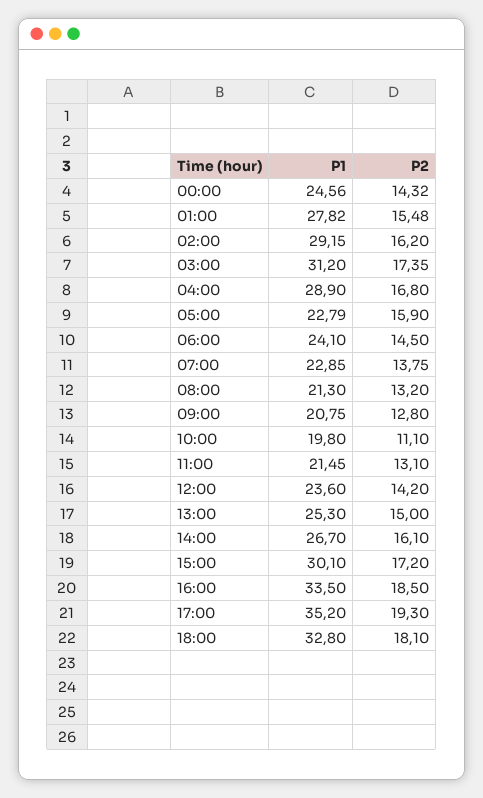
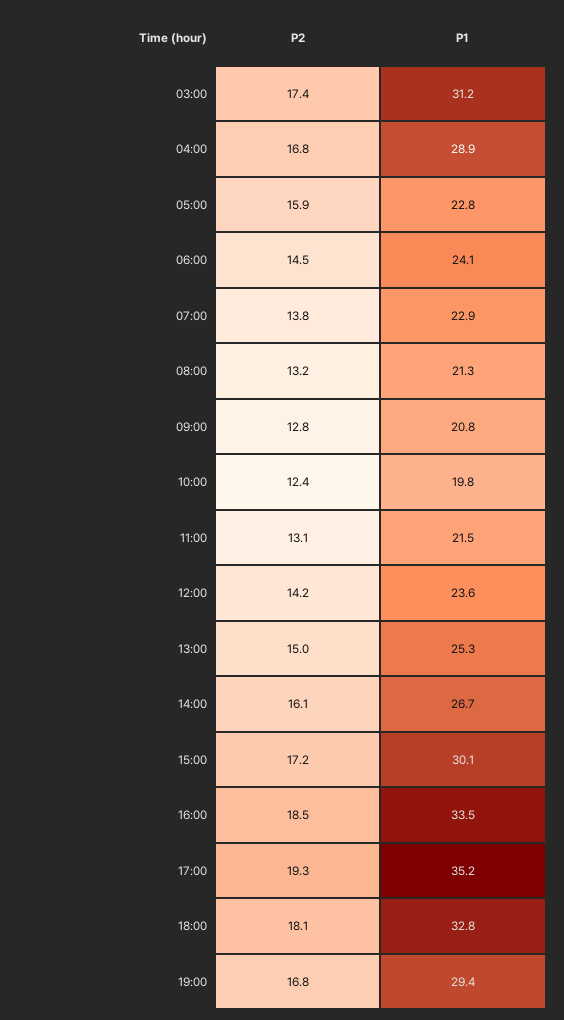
P1, 00:00: 24.56 -> none
P2, 00:00: 14.32 -> none
P1, 01:00: 27.82 -> none
P2, 01:00: 15.48 -> none
P1, 02:00: 29.15 -> none
P2, 02:00: 16.2 -> none
P2, 10:00: 11.1 -> 12.4
P2, 19:00: none -> 16.8
P1, 19:00: none -> 29.4

